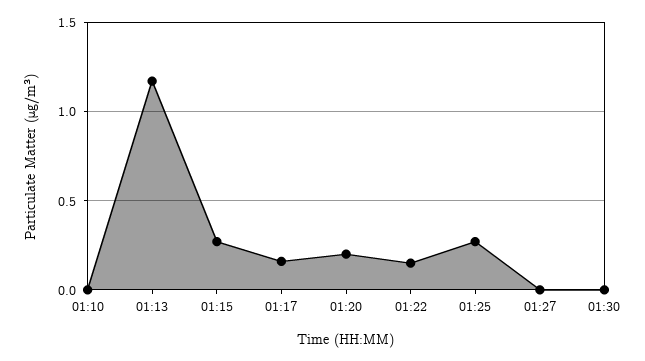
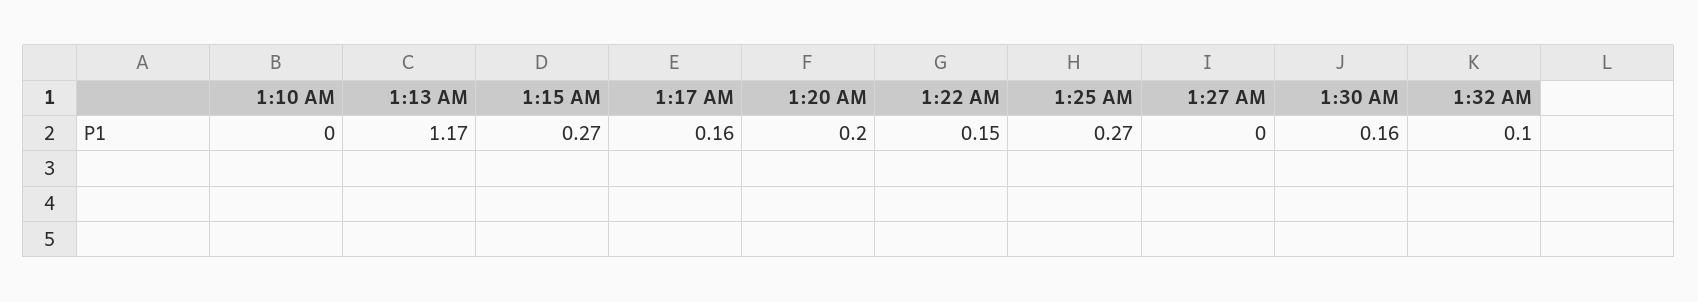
01:30: 0 -> 0.16
1:32 AM: none -> 0.1

